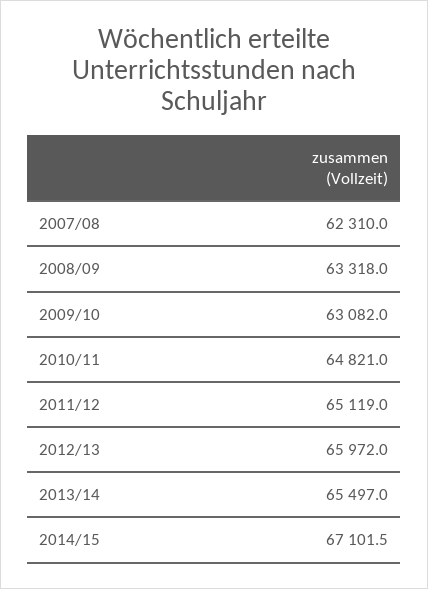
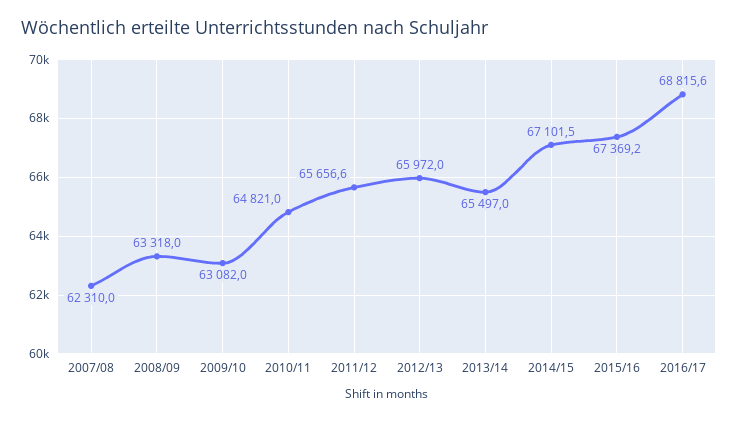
2011/12: 65119 -> 65656.6
2015/16: none -> 67369.2
2016/17: none -> 68815.6

